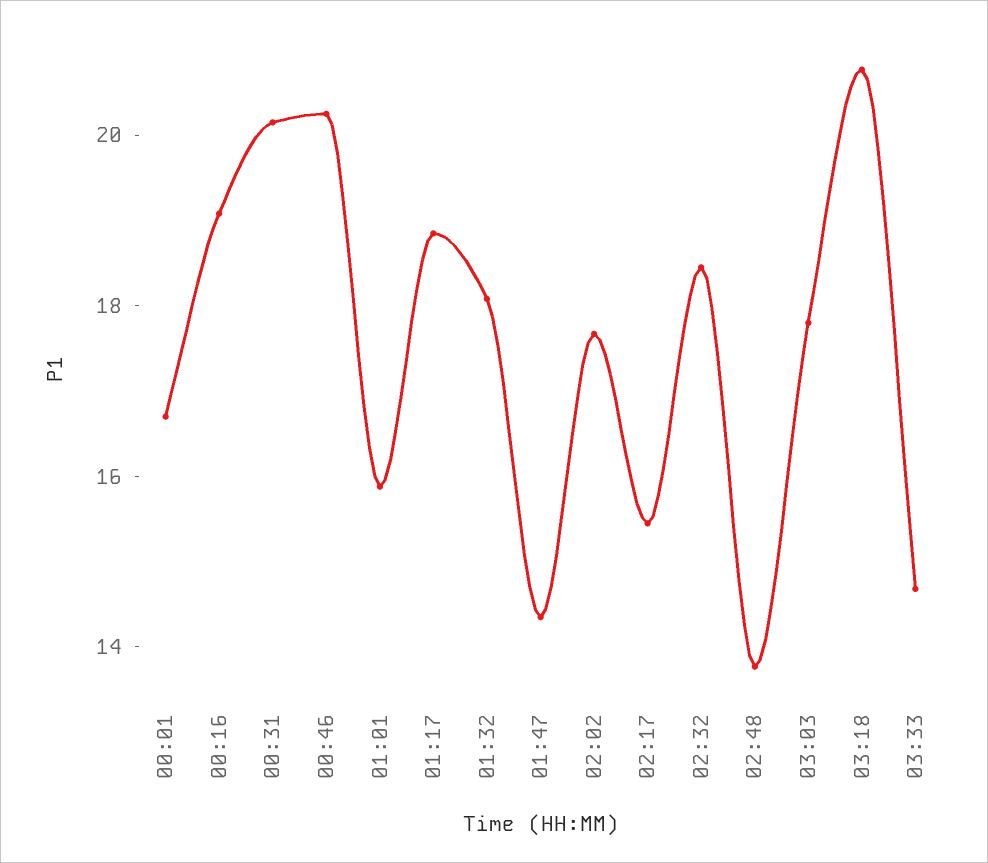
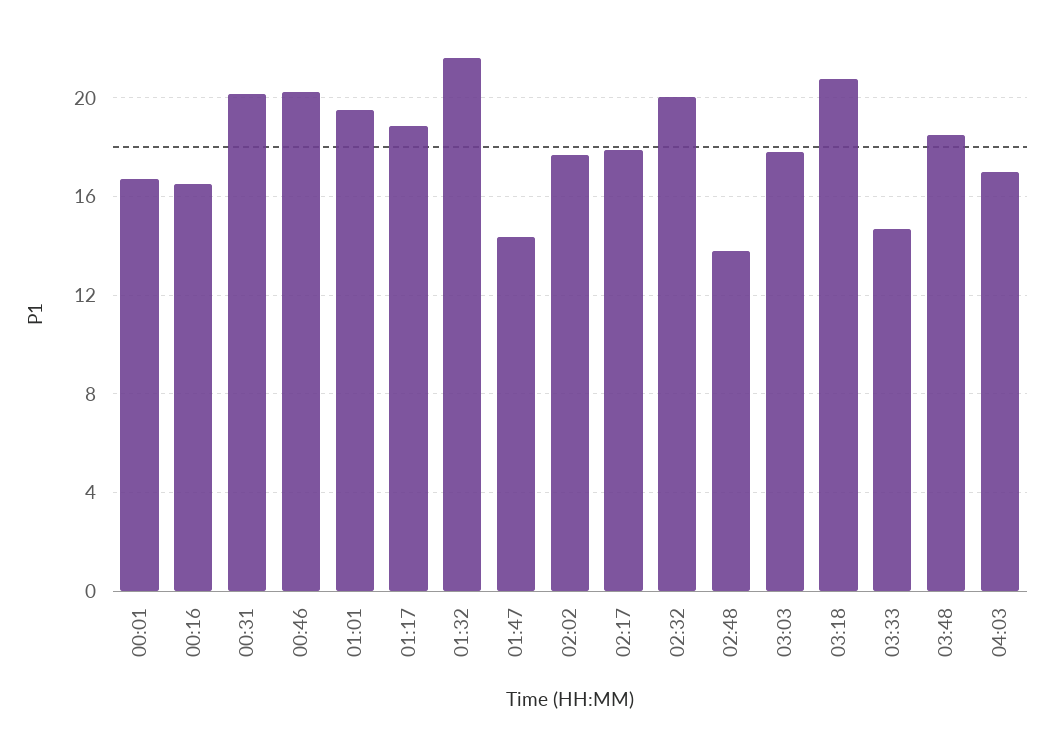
00:16: 19 -> 16.5
01:01: 16 -> 19.5
01:32: 18 -> 21.5
02:17: 15.5 -> 18
02:32: 18.5 -> 20
03:48: none -> 18.5
04:03: none -> 17

